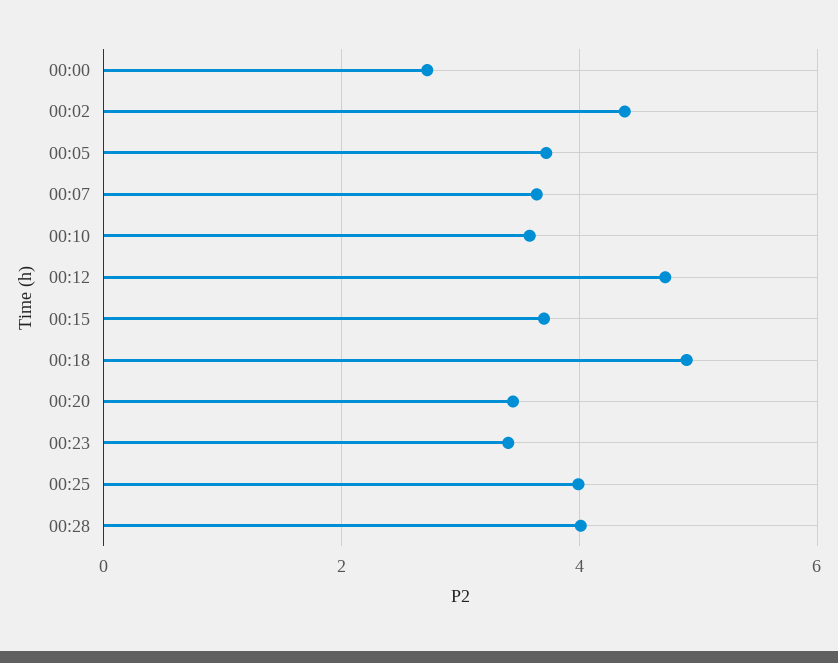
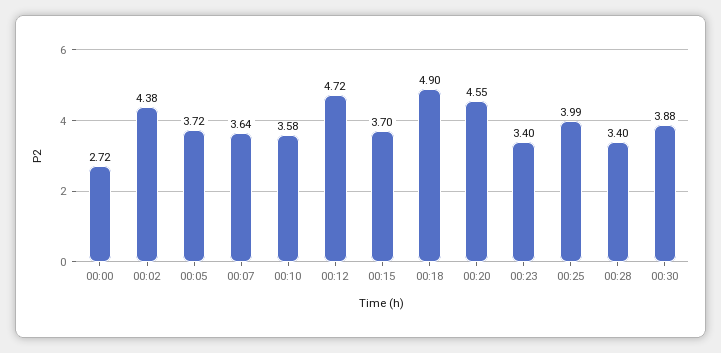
00:20: 3.4 -> 4.55
00:28: 4 -> 3.4
00:30: none -> 3.88

